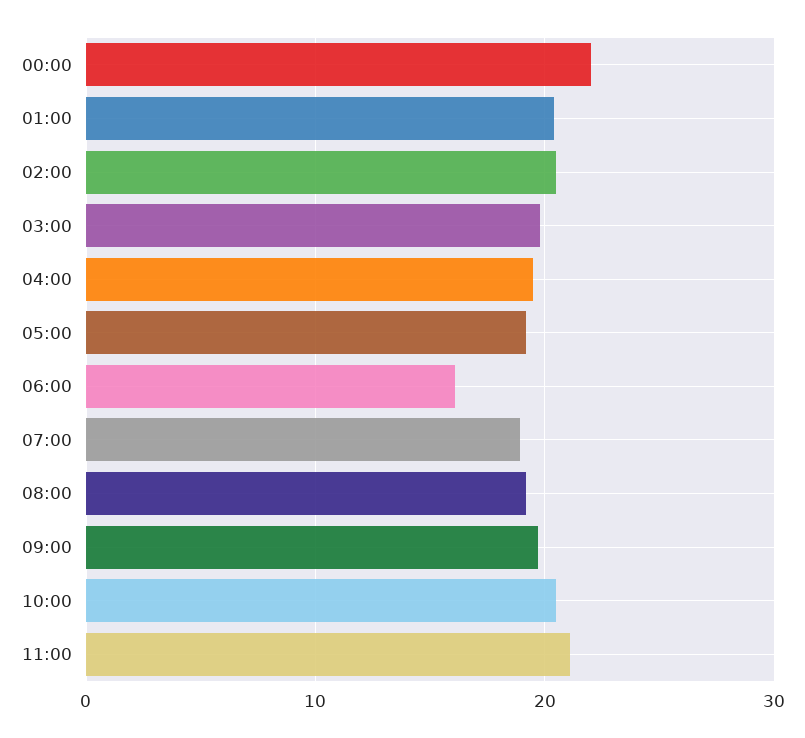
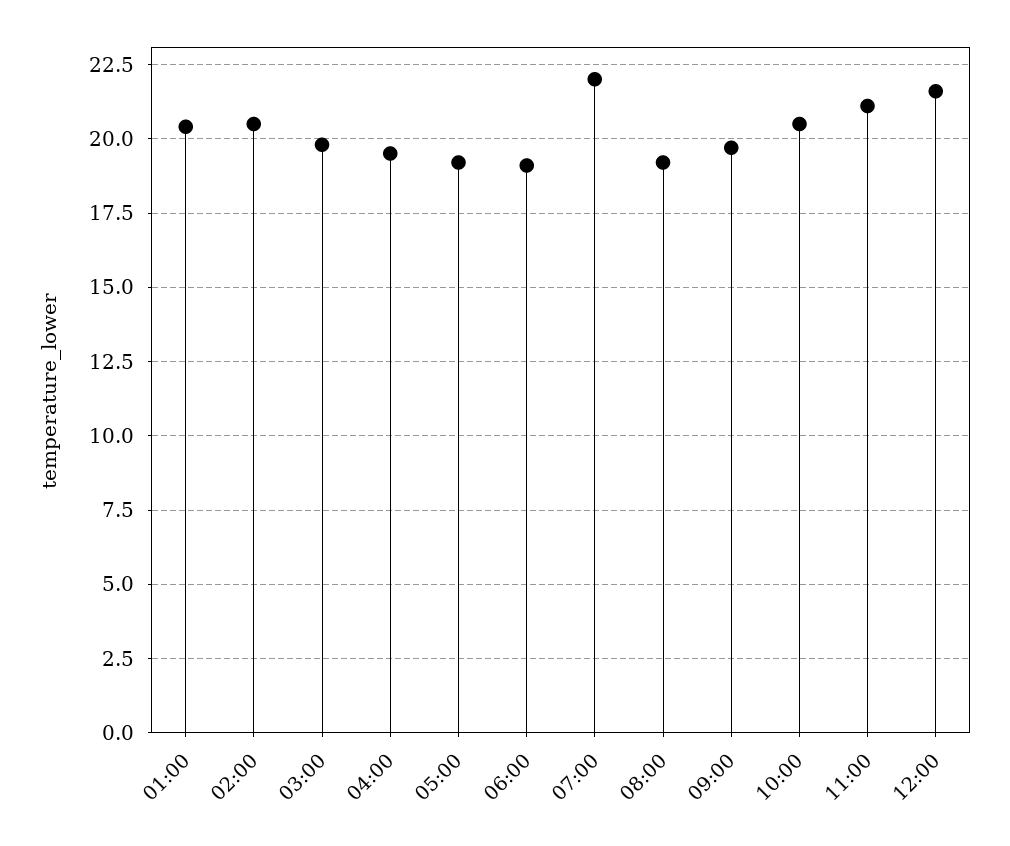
00:00: 22 -> none
06:00: 16 -> 19
07:00: 19 -> 22
12:00: none -> 21.5

